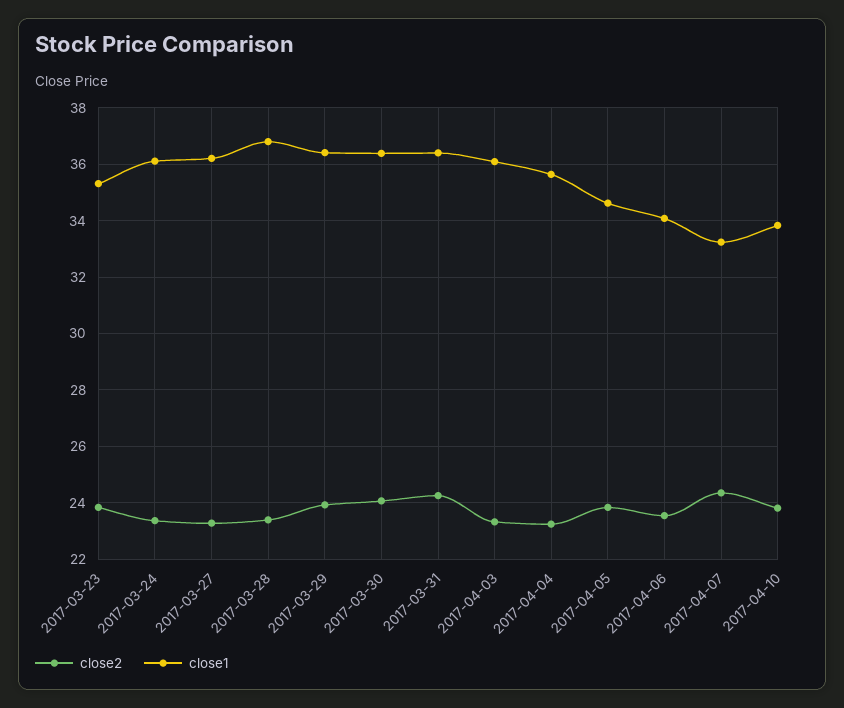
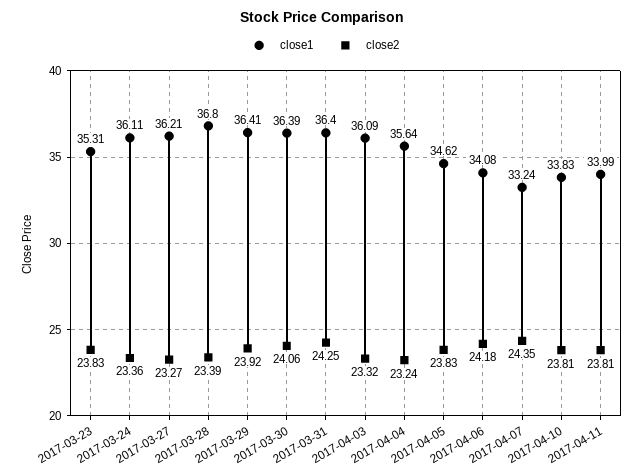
close2, 2017-04-06: 23.5 -> 24.18
close1, 2017-04-11: none -> 33.99
close2, 2017-04-11: none -> 23.81

